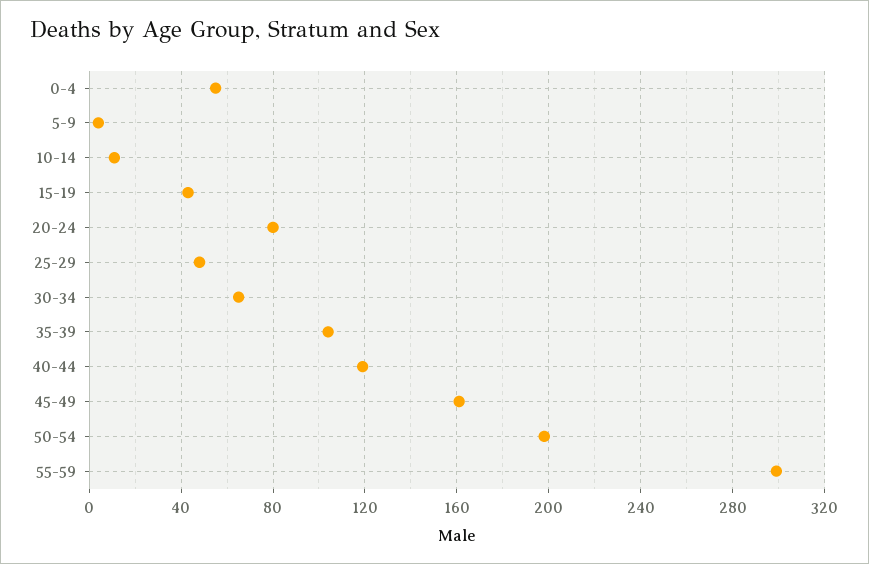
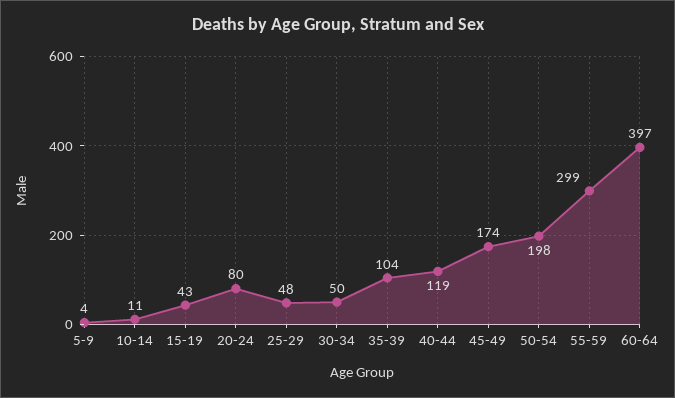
0-4: 55 -> none
30-34: 65 -> 50
45-49: 160 -> 174
60-64: none -> 397

